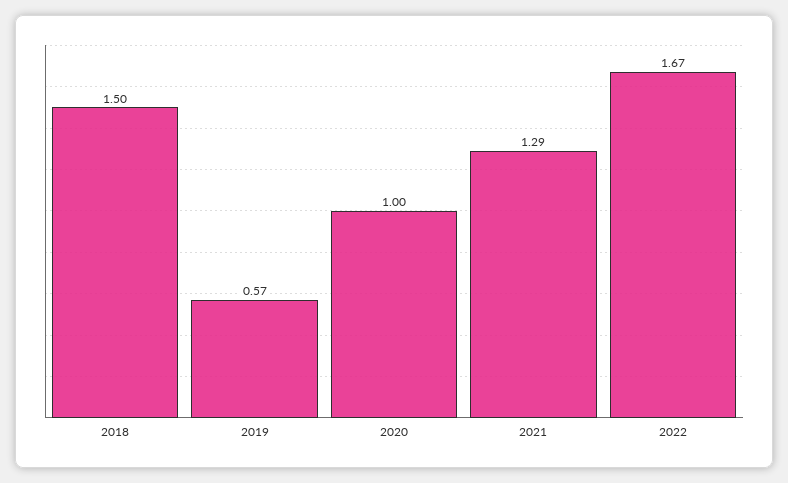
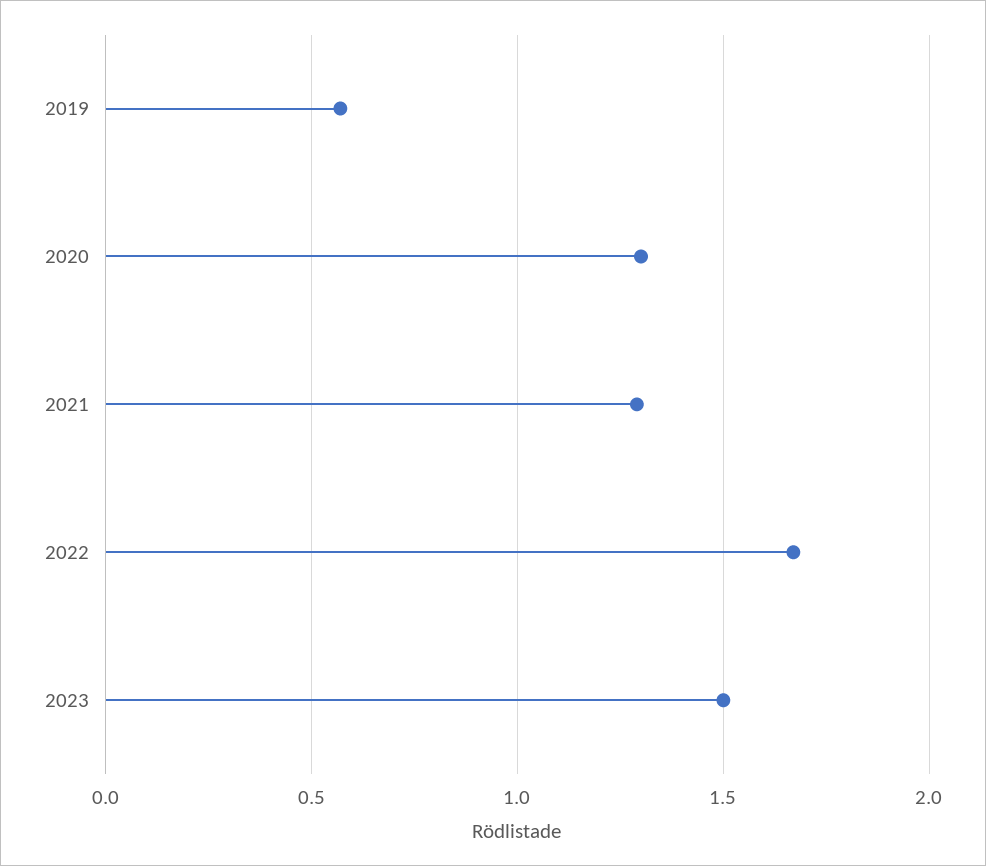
2018: 1.5 -> none
2020: 1 -> 1.3
2023: none -> 1.5

